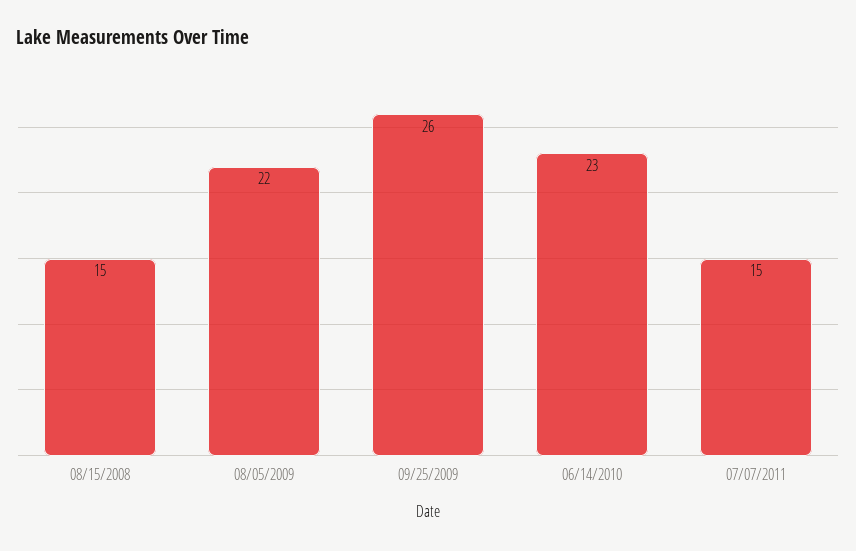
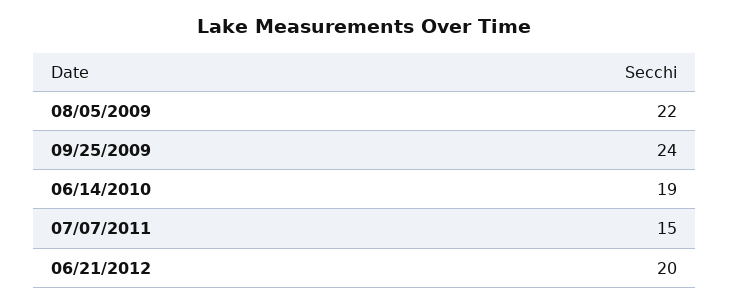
08/15/2008: 15 -> none
09/25/2009: 26 -> 24
06/14/2010: 23 -> 19
06/21/2012: none -> 20

